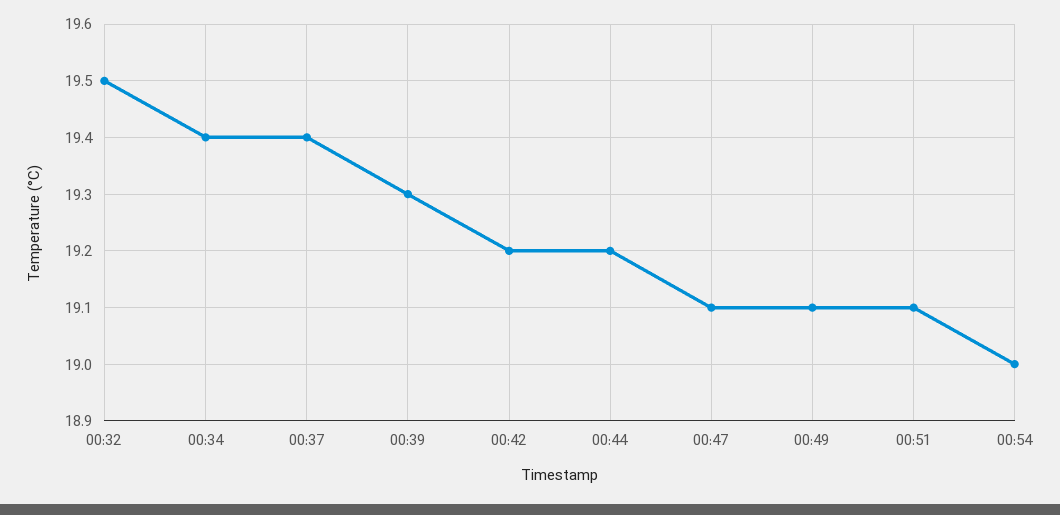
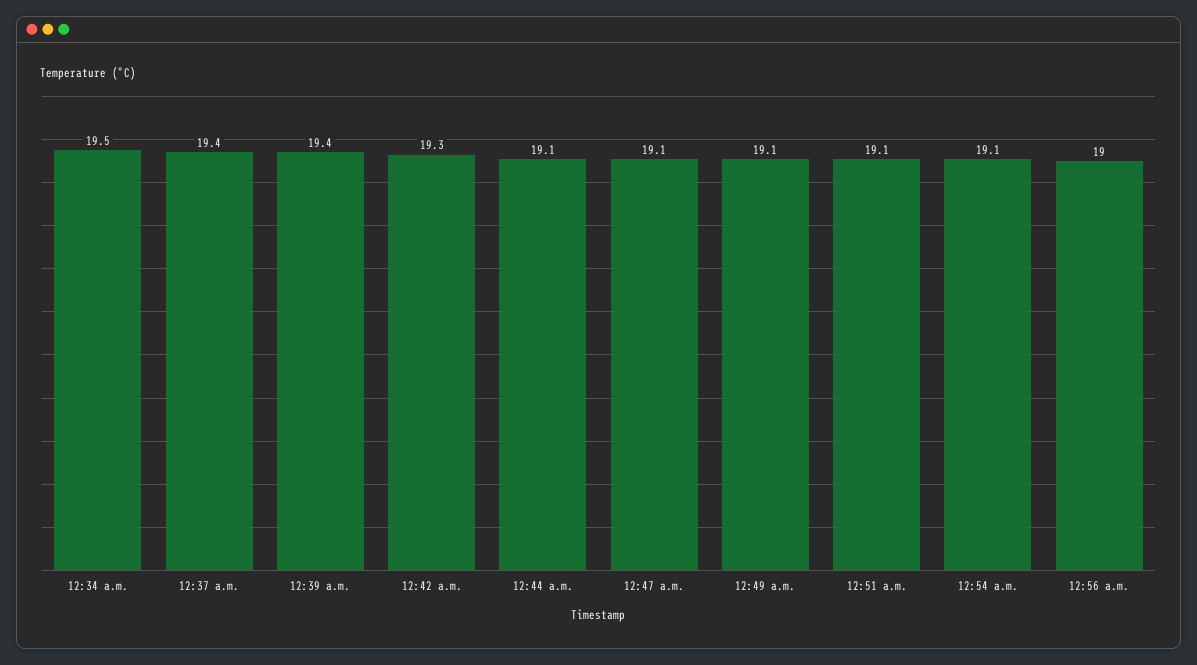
00:32: 19.5 -> none
00:34: 19.4 -> 19.5
00:39: 19.3 -> 19.4
00:42: 19.2 -> 19.3
00:44: 19.2 -> 19.1
00:54: 19 -> 19.1
12:56 a.m.: none -> 19

